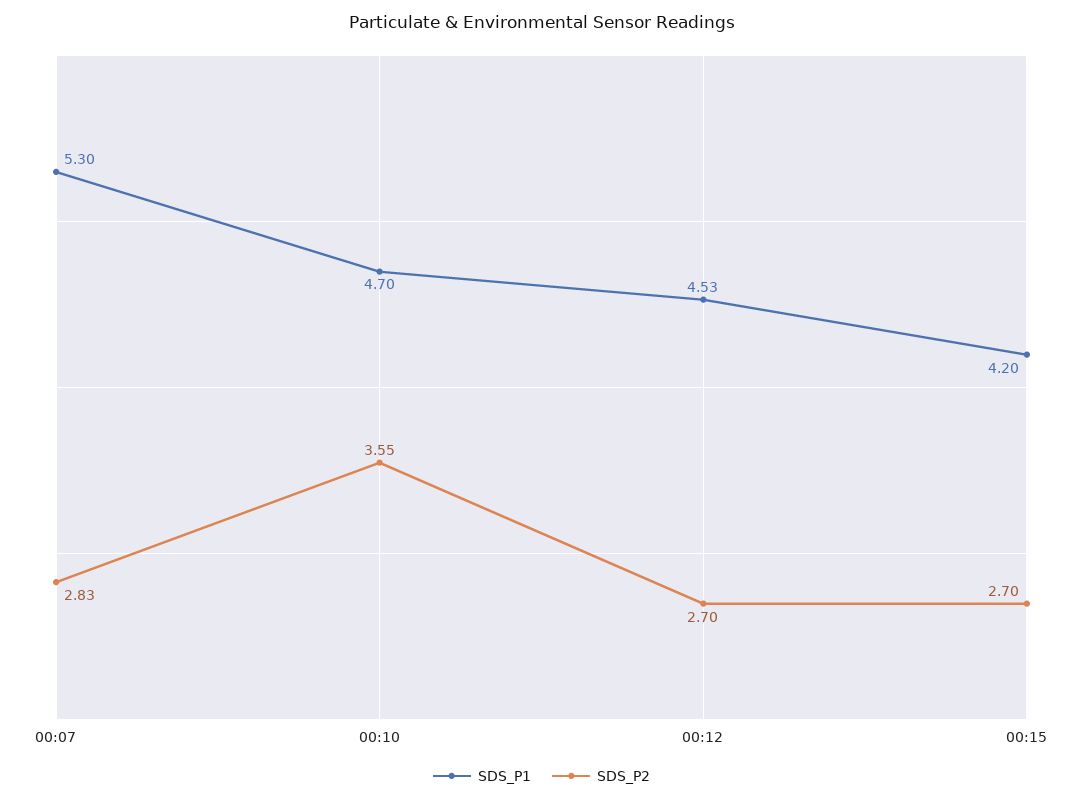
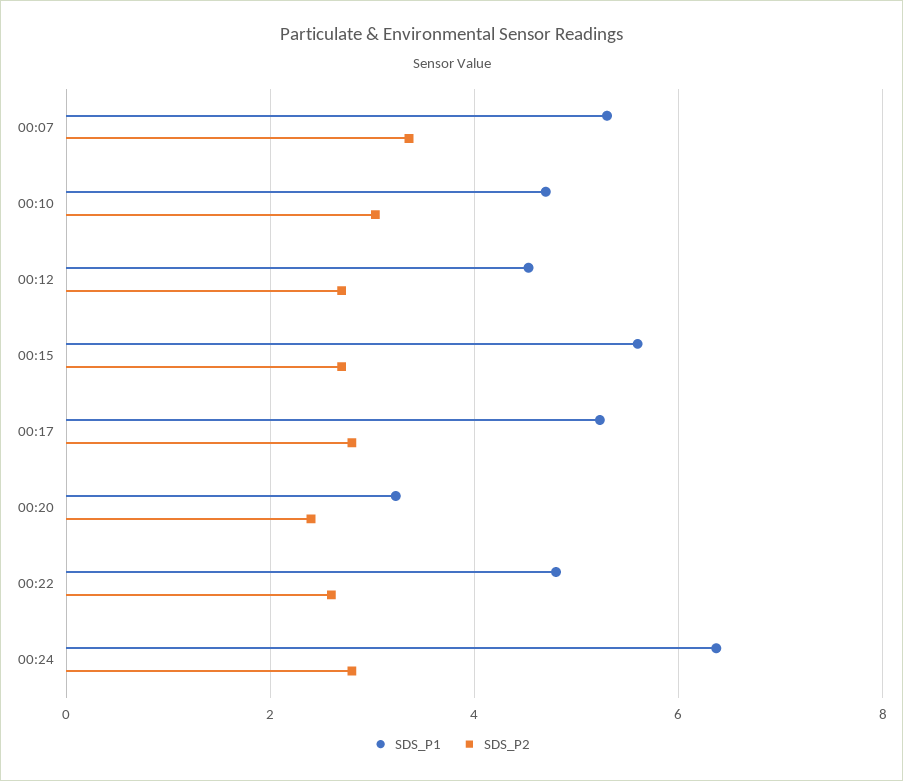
SDS_P2, 00:07: 2.83 -> 3.4
SDS_P2, 00:10: 3.55 -> 3
SDS_P1, 00:15: 4.2 -> 5.6
SDS_P1, 00:17: none -> 5.2
SDS_P2, 00:17: none -> 2.8
SDS_P1, 00:20: none -> 3.2
SDS_P2, 00:20: none -> 2.4
SDS_P1, 00:22: none -> 4.8
SDS_P2, 00:22: none -> 2.6
SDS_P1, 00:24: none -> 6.4
SDS_P2, 00:24: none -> 2.8

